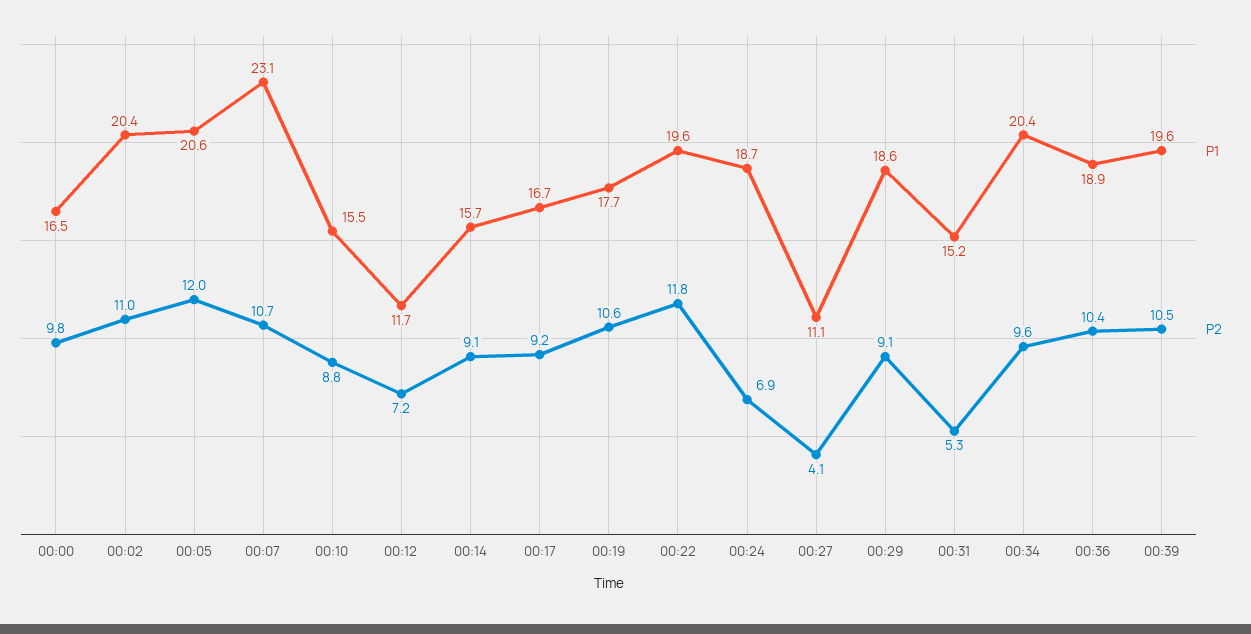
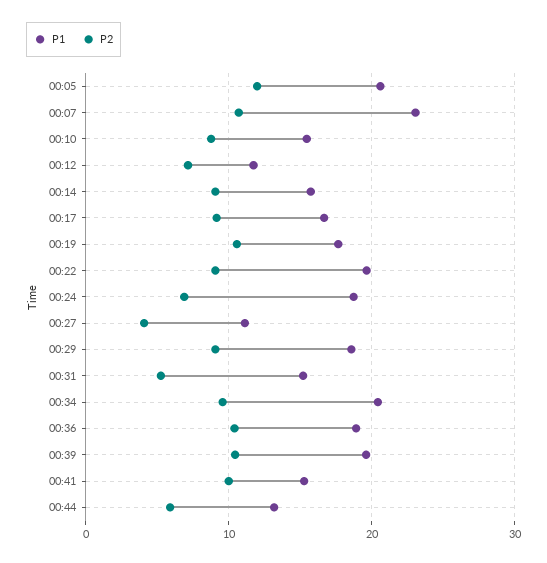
P1, 00:00: 16.5 -> none
P2, 00:00: 9.8 -> none
P1, 00:02: 20.4 -> none
P2, 00:02: 11 -> none
P2, 00:22: 11.8 -> 9
P1, 00:41: none -> 15
P2, 00:41: none -> 10
P1, 00:44: none -> 13
P2, 00:44: none -> 6

